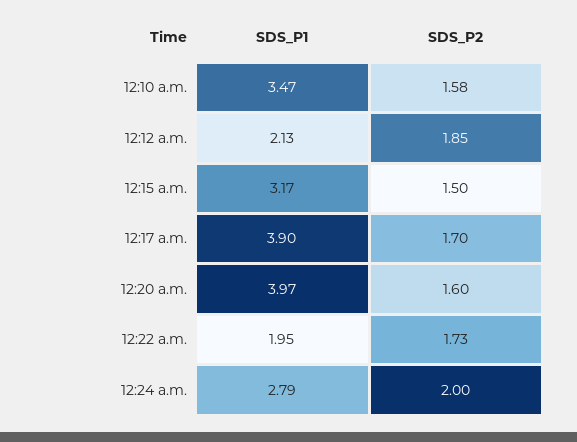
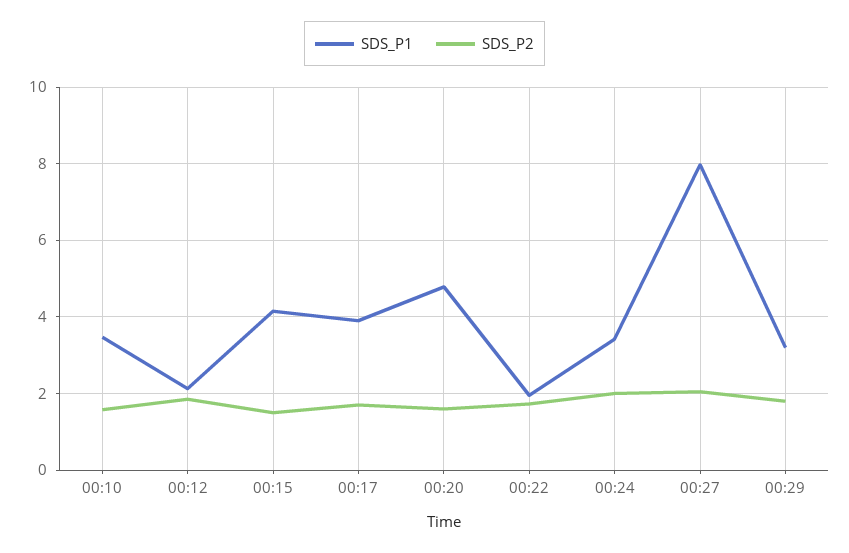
SDS_P1, 12:15 a.m.: 3.17 -> 4.2
SDS_P1, 12:20 a.m.: 3.97 -> 4.8
SDS_P1, 12:24 a.m.: 2.79 -> 3.4
SDS_P1, 00:27: none -> 8
SDS_P2, 00:27: none -> 2
SDS_P1, 00:29: none -> 3.2
SDS_P2, 00:29: none -> 1.8

